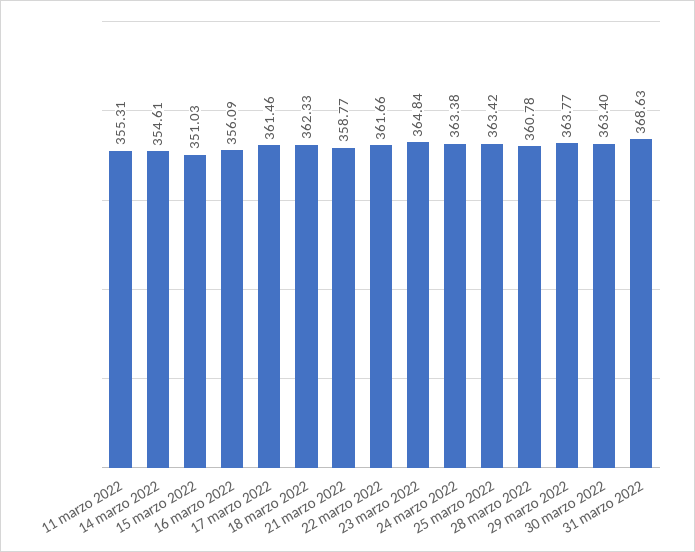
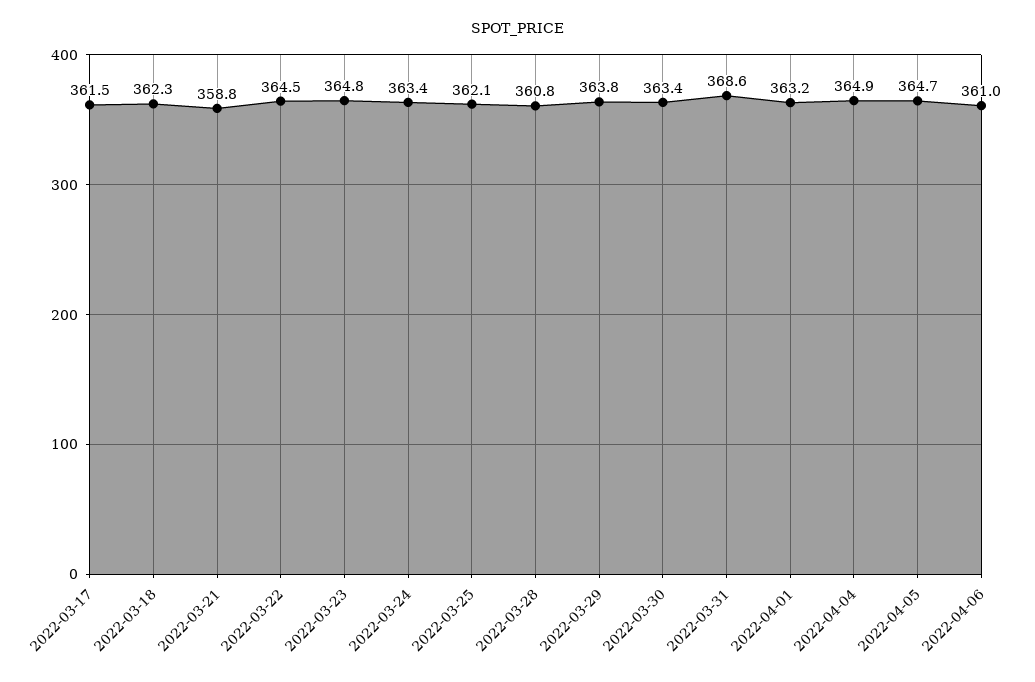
11 marzo 2022: 355.31 -> none
14 marzo 2022: 354.61 -> none
15 marzo 2022: 351.03 -> none
16 marzo 2022: 356.09 -> none
22 marzo 2022: 361.66 -> 364.5
25 marzo 2022: 363.42 -> 362.1
2022-04-01: none -> 363.2
2022-04-04: none -> 364.9
2022-04-05: none -> 364.7
2022-04-06: none -> 361

